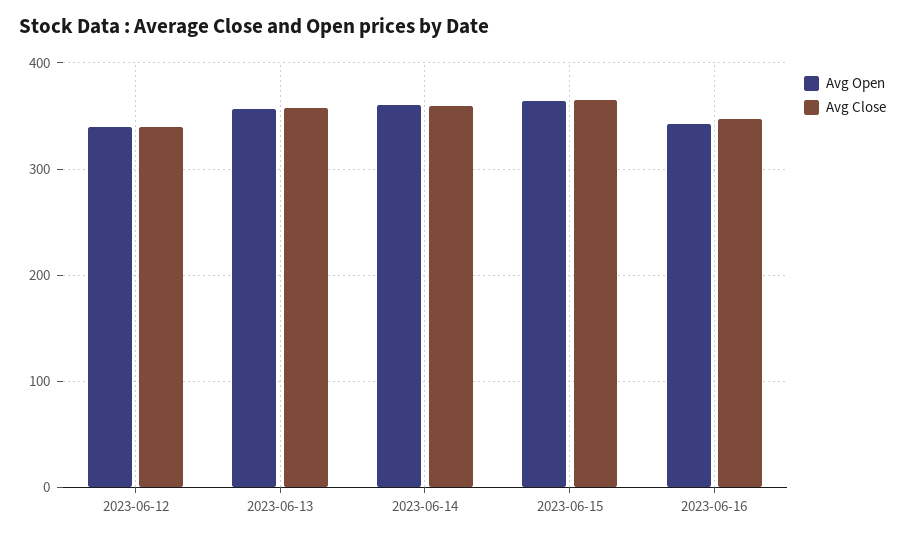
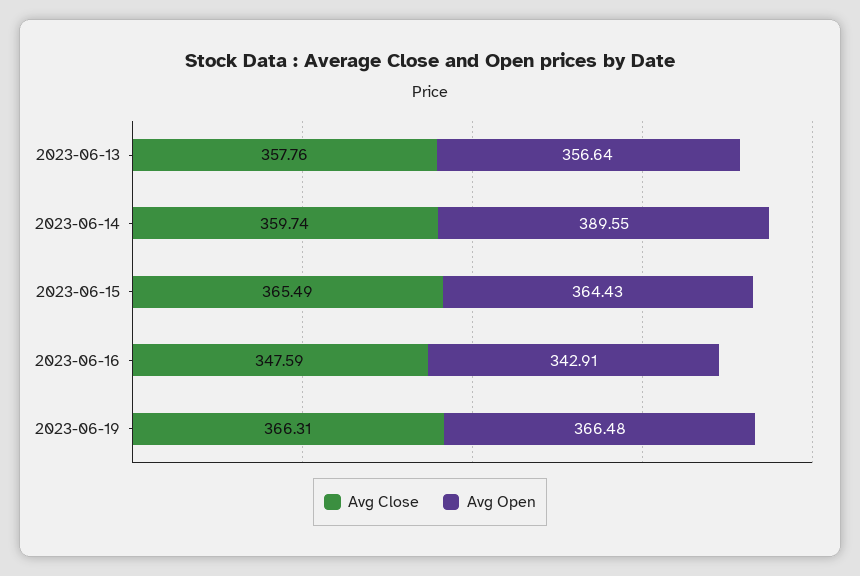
Avg Open, 2023-06-12: 340 -> none
Avg Close, 2023-06-12: 340 -> none
Avg Open, 2023-06-14: 360 -> 389.55
Avg Close, 2023-06-19: none -> 366.31
Avg Open, 2023-06-19: none -> 366.48

